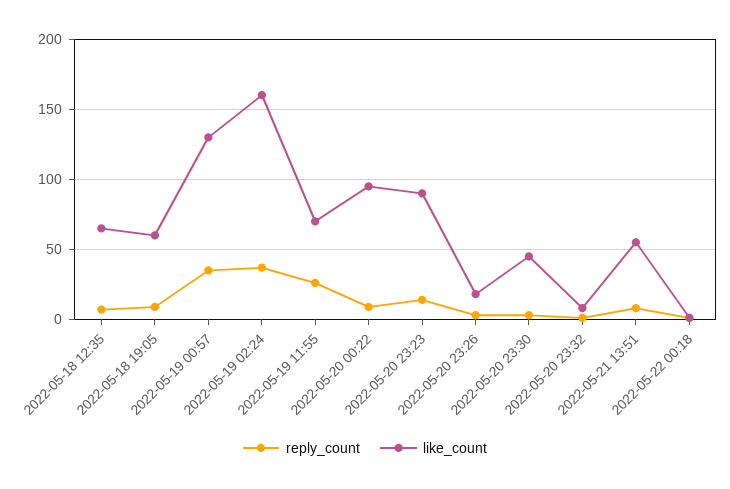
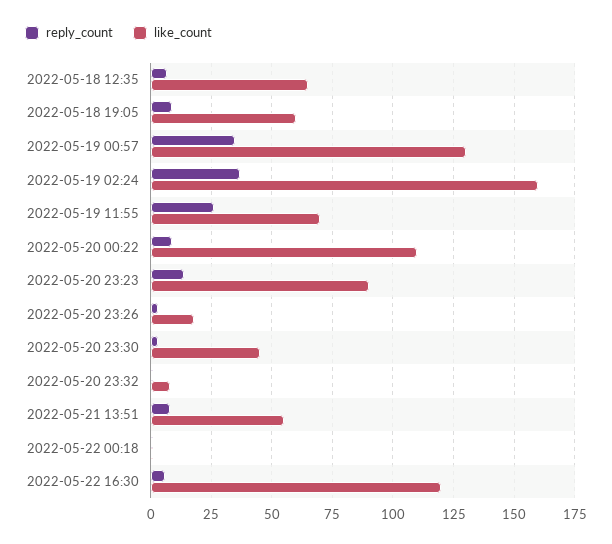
like_count, 2022-05-20 00:22: 95 -> 110
reply_count, 2022-05-22 16:30: none -> 5
like_count, 2022-05-22 16:30: none -> 120

